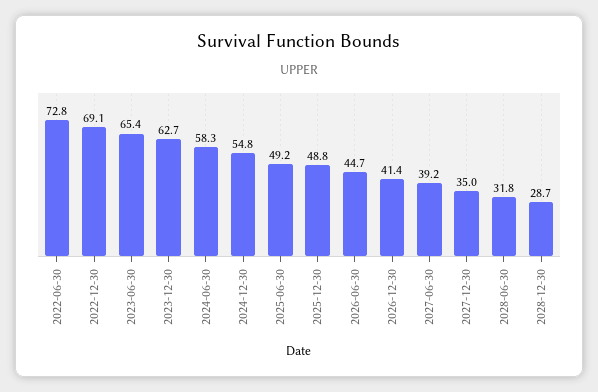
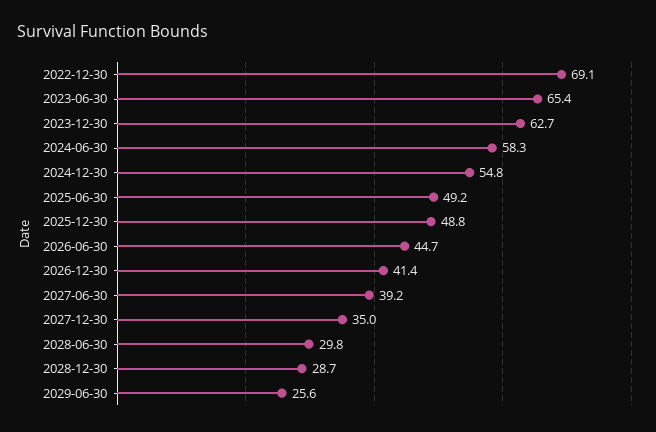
2022-06-30: 72.8 -> none
2028-06-30: 31.8 -> 29.8
2029-06-30: none -> 25.6

